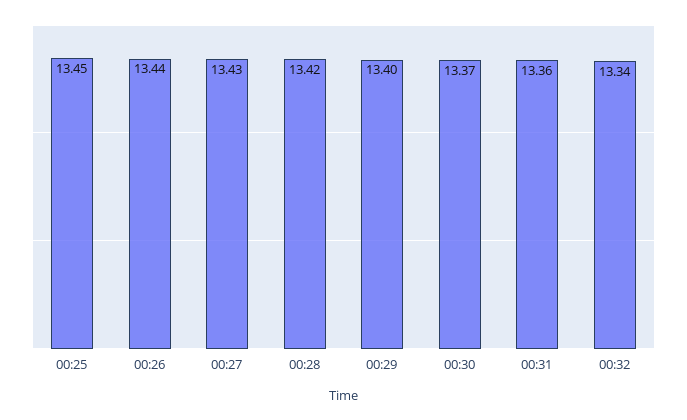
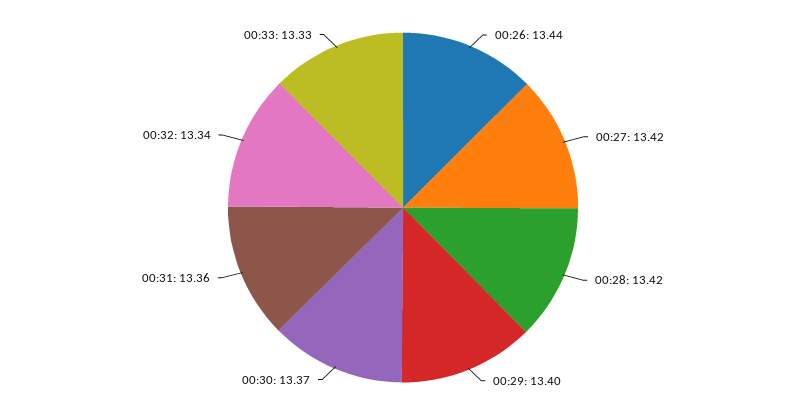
00:25: 13.45 -> none
00:27: 13.43 -> 13.42
00:33: none -> 13.33

